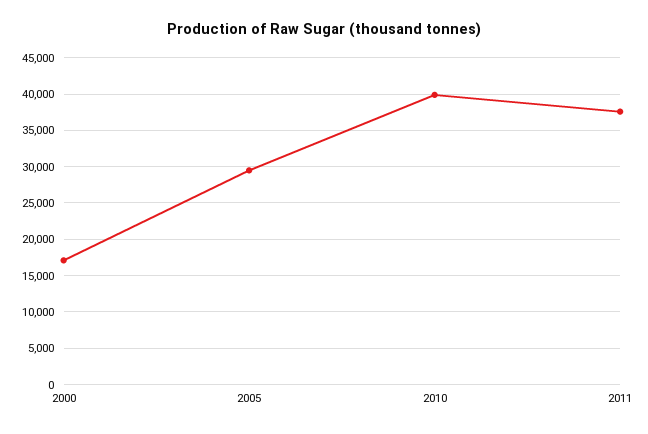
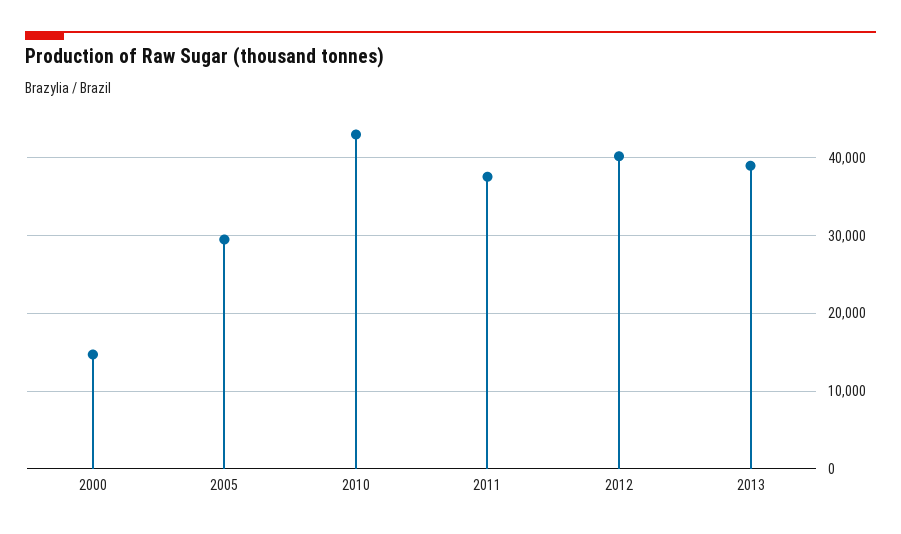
2000: 17000 -> 15000
2010: 40000 -> 43000
2012: none -> 40000
2013: none -> 39000

